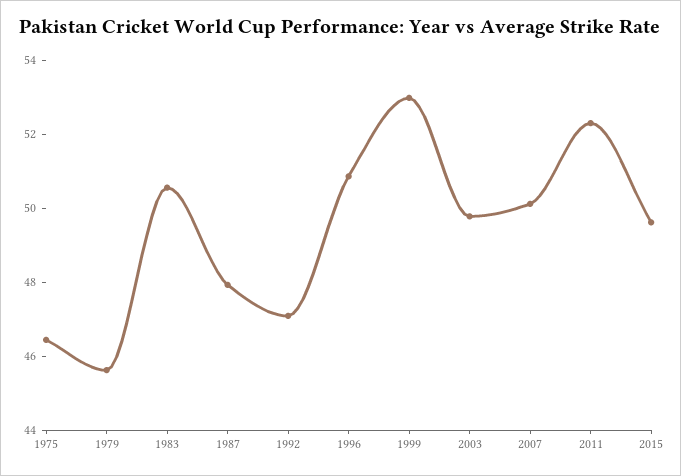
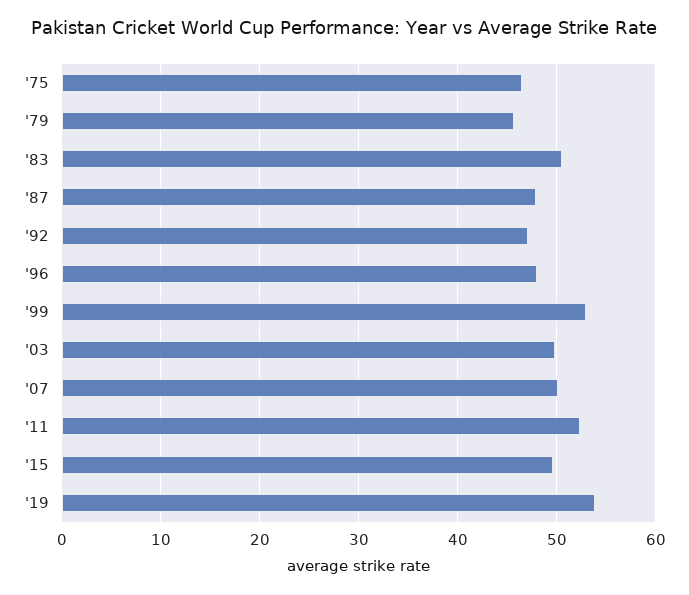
1996: 51 -> 48
'19: none -> 54

